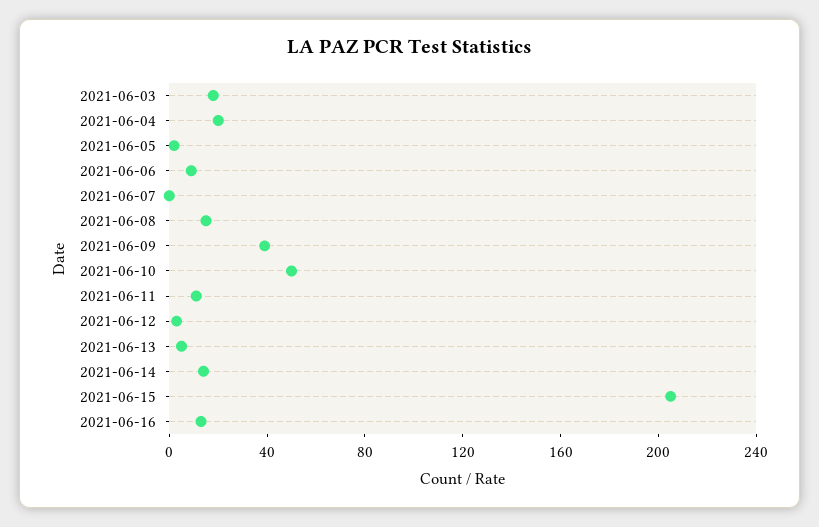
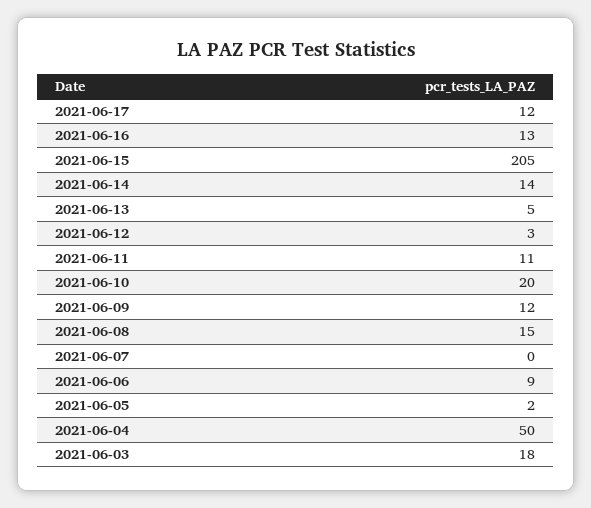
2021-06-04: 20 -> 50
2021-06-09: 40 -> 12
2021-06-10: 50 -> 20
2021-06-17: none -> 12

